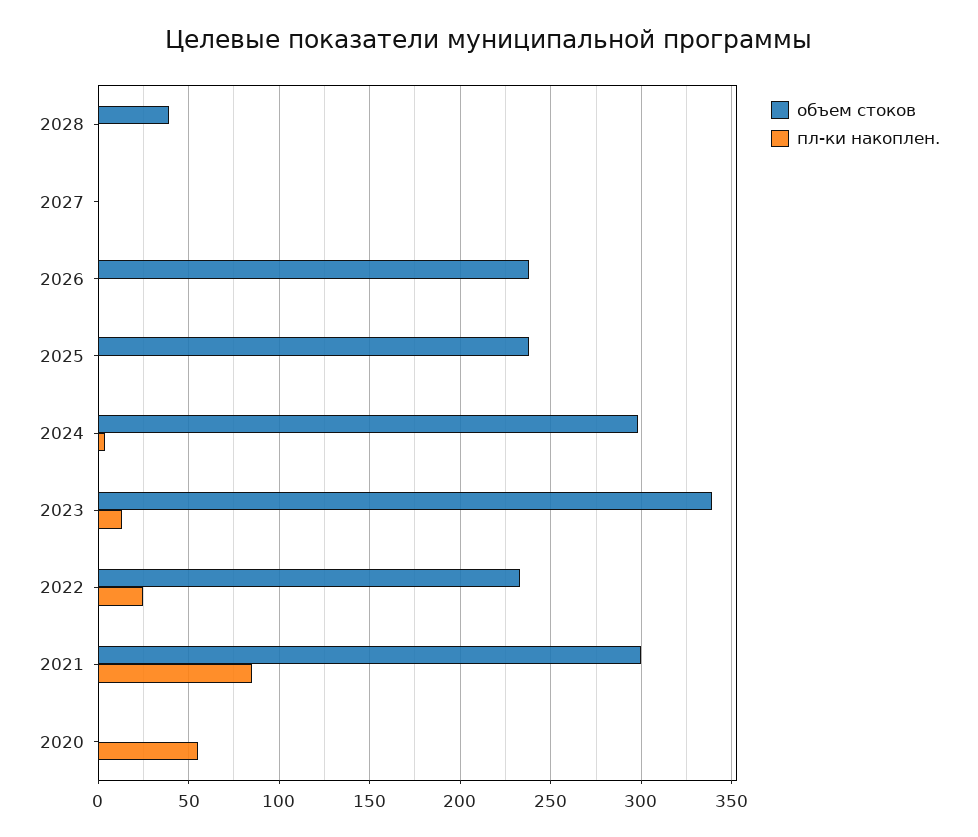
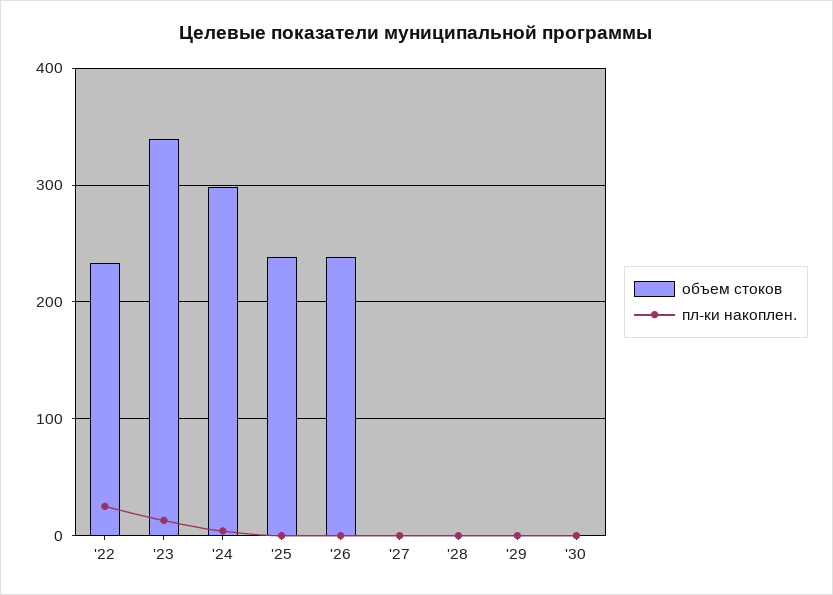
объем стоков, 2028: 40 -> 0
объем стоков, 2021: 300 -> none
пл-ки накоплен., 2021: 85 -> none
объем стоков, 2020: 0 -> none
пл-ки накоплен., 2020: 55 -> none
объем стоков, '29: none -> 0
пл-ки накоплен., '29: none -> 0
объем стоков, '30: none -> 0
пл-ки накоплен., '30: none -> 0

